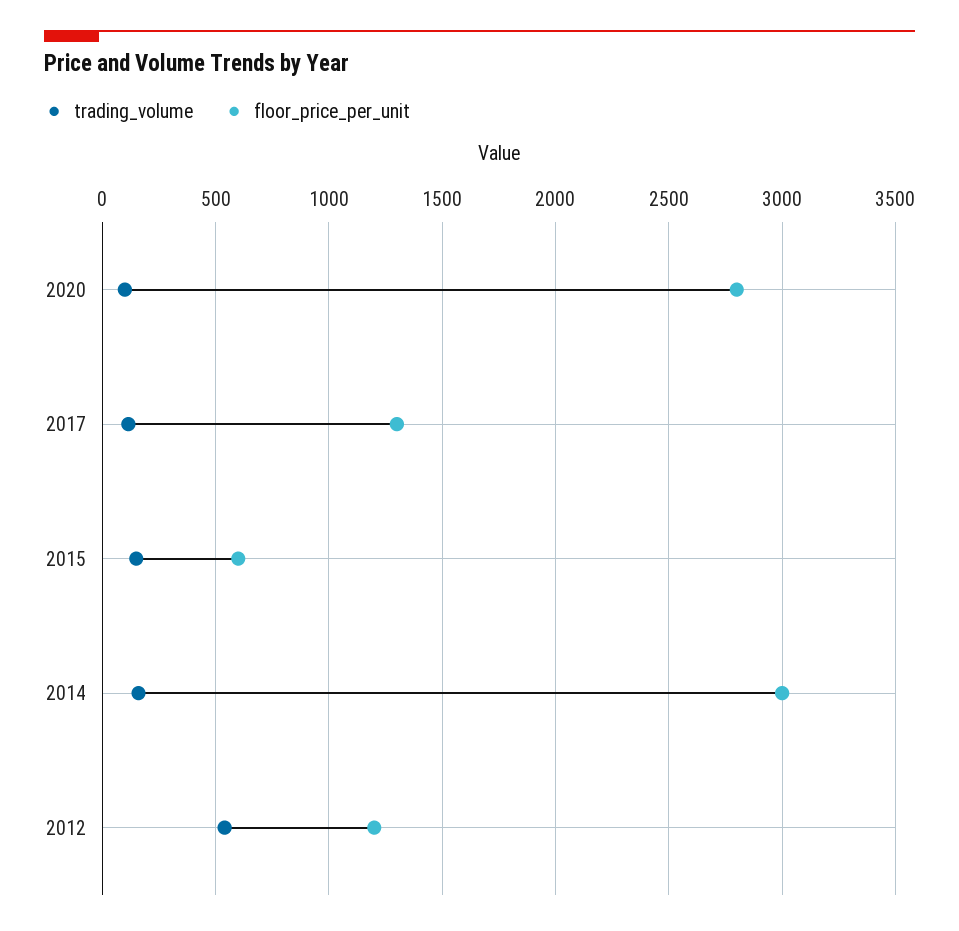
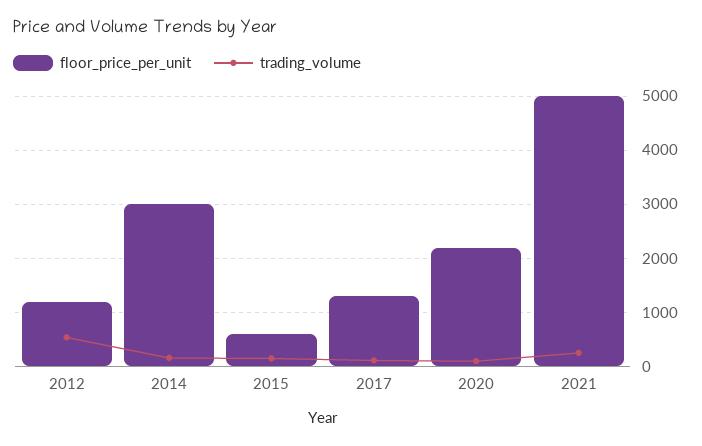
floor_price_per_unit, 2020: 2800 -> 2200
floor_price_per_unit, 2021: none -> 5000
trading_volume, 2021: none -> 200

